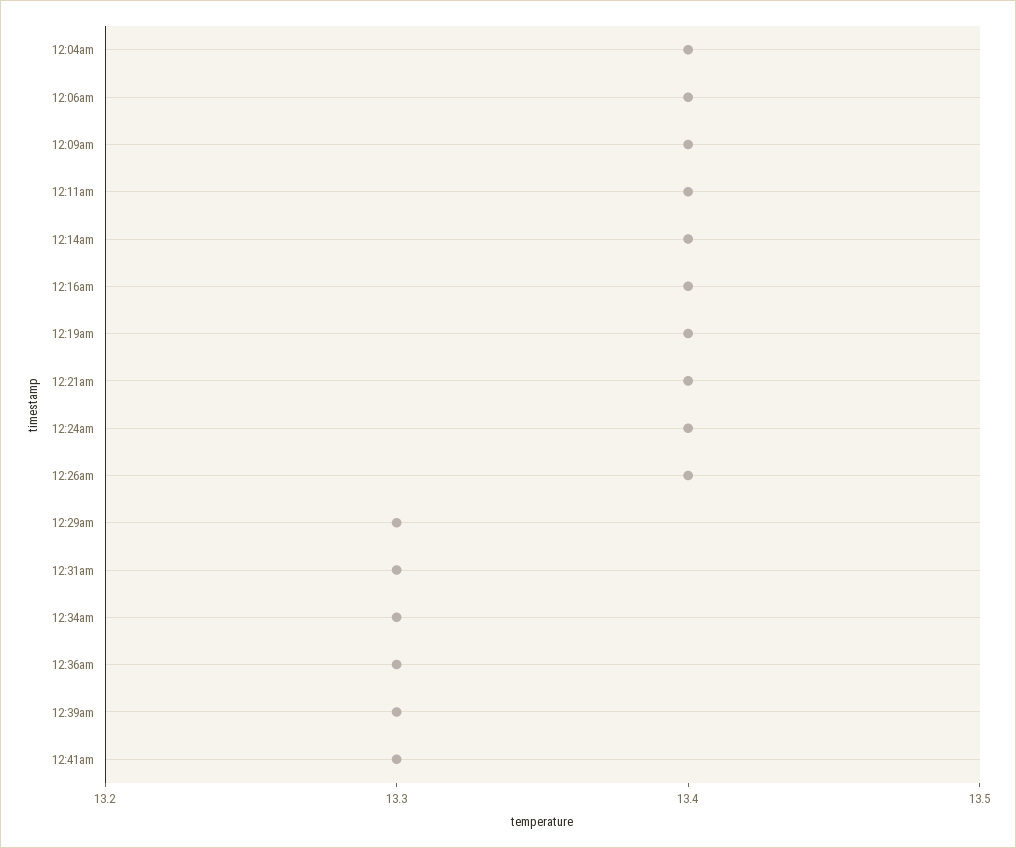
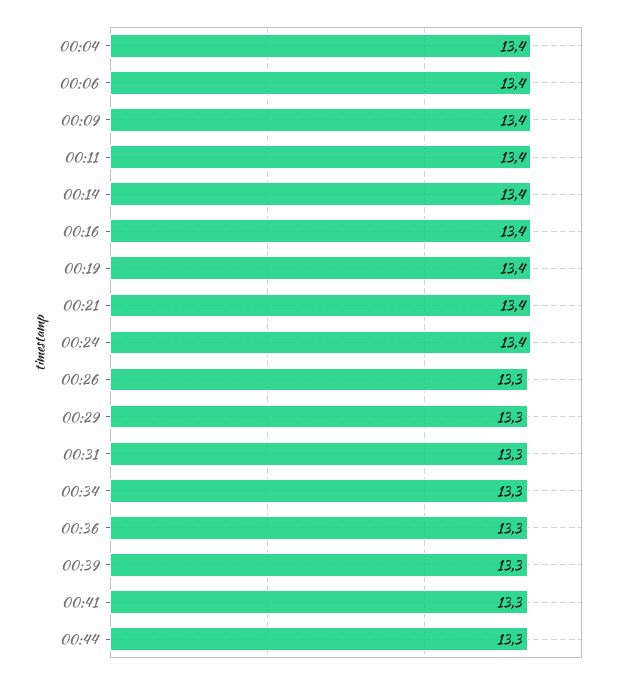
12:26am: 13.4 -> 13.3
00:44: none -> 13.3

